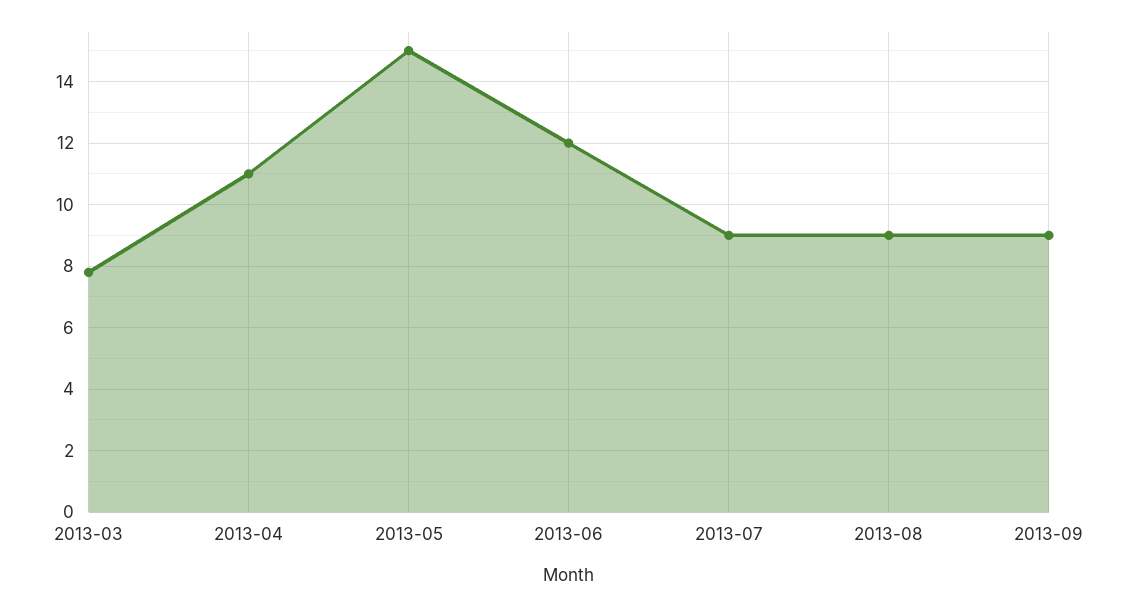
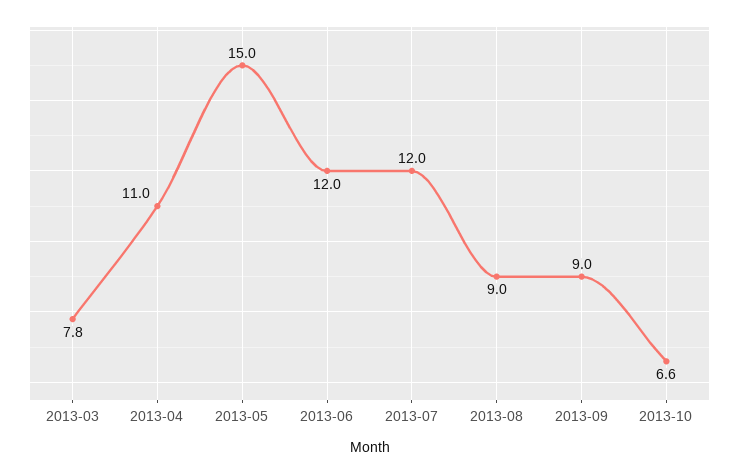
2013-07: 9 -> 12
2013-10: none -> 6.6

